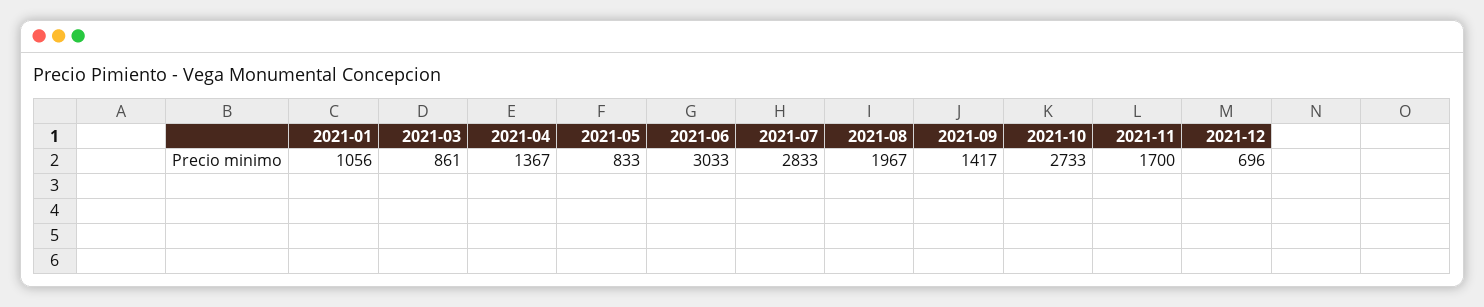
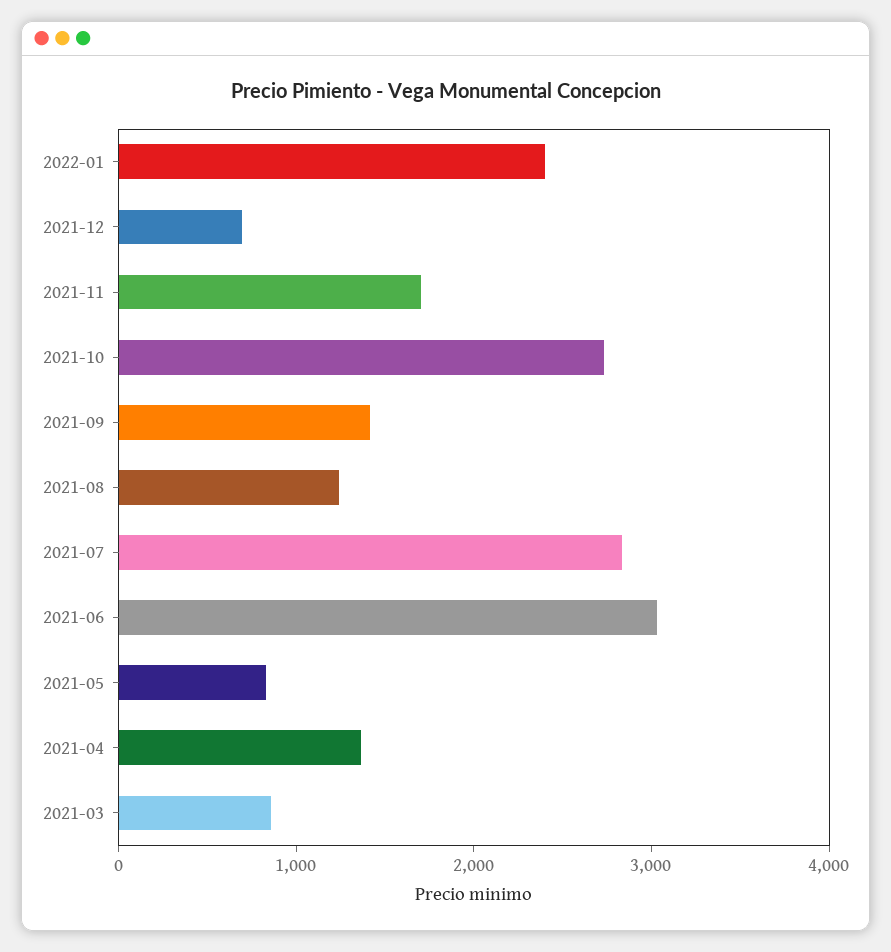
2021-01: 1056 -> none
2021-08: 1967 -> 1200
2022-01: none -> 2400

